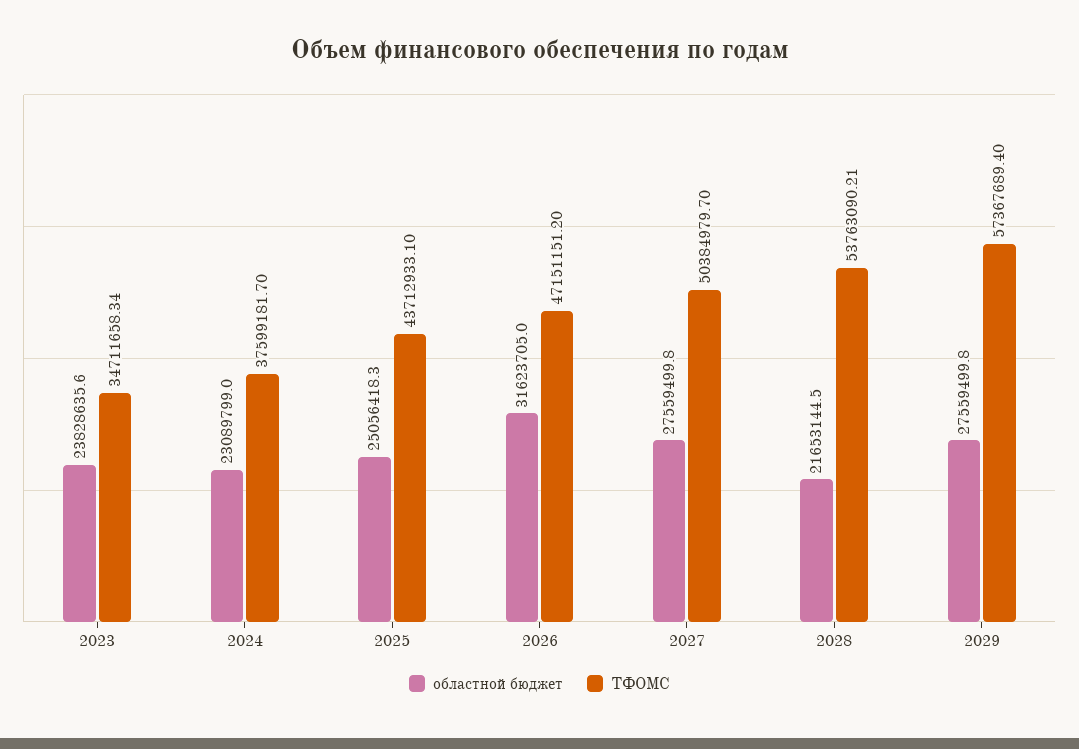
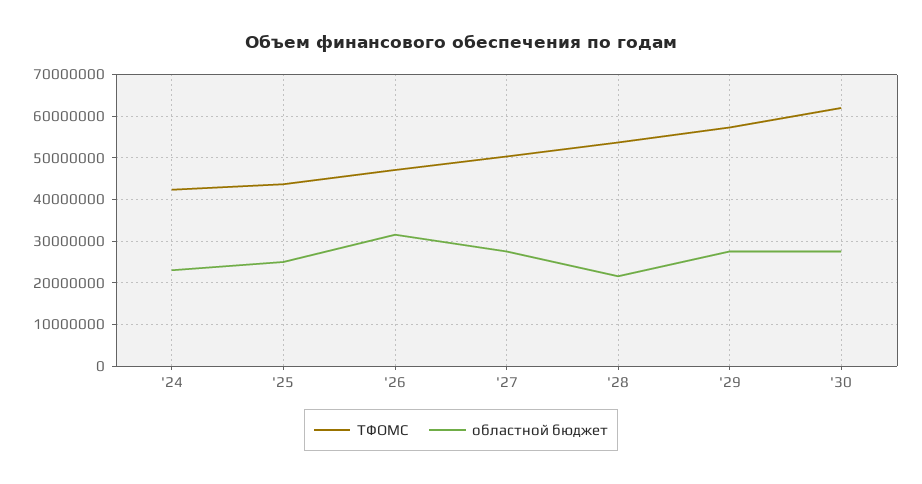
областной бюджет, 2023: 23828635.6 -> none
ТФОМС, 2023: 34711658.34 -> none
ТФОМС, 2024: 37599181.7 -> 42000000
ТФОМС, '30: none -> 62000000
областной бюджет, '30: none -> 28000000

